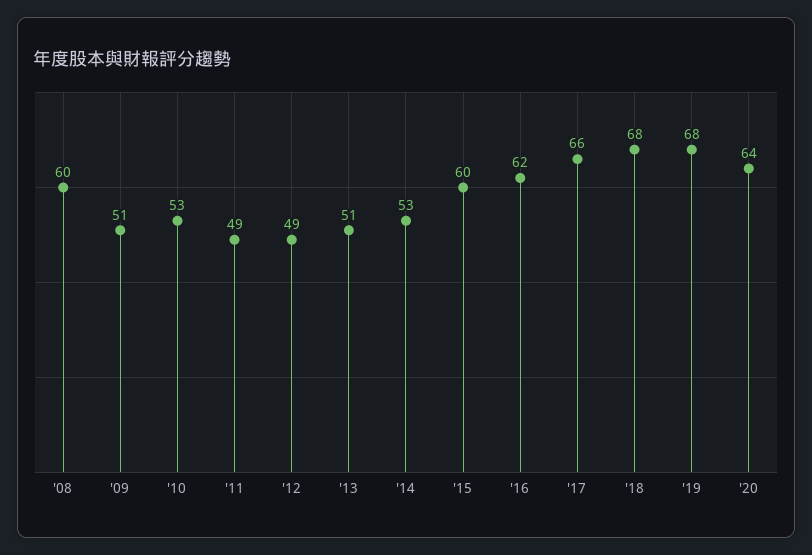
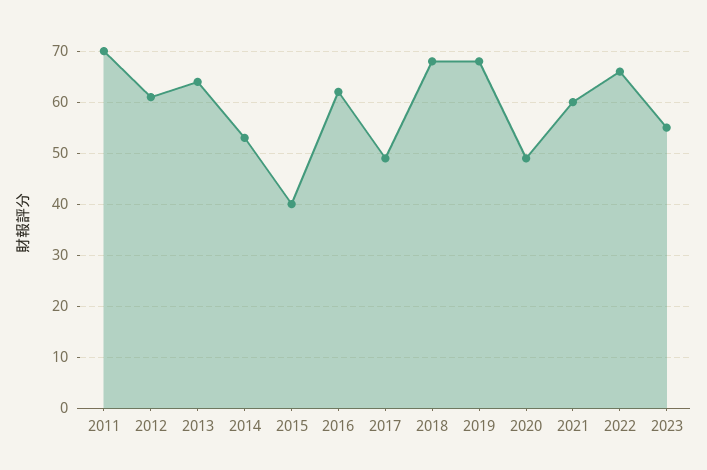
'08: 60 -> none
'09: 51 -> none
'10: 53 -> none
'11: 49 -> 70
'12: 49 -> 60
'13: 51 -> 65
'15: 60 -> 40
'17: 66 -> 50
'20: 64 -> 50
2021: none -> 60
2022: none -> 65
2023: none -> 55

